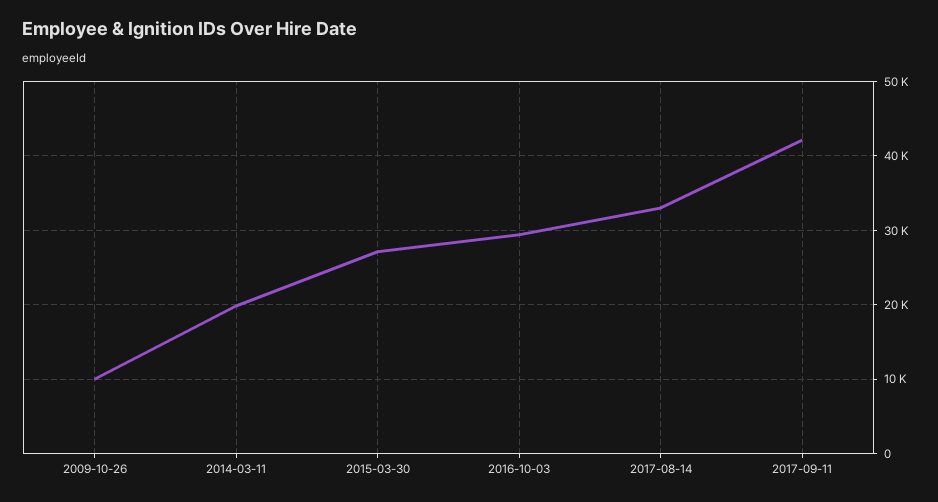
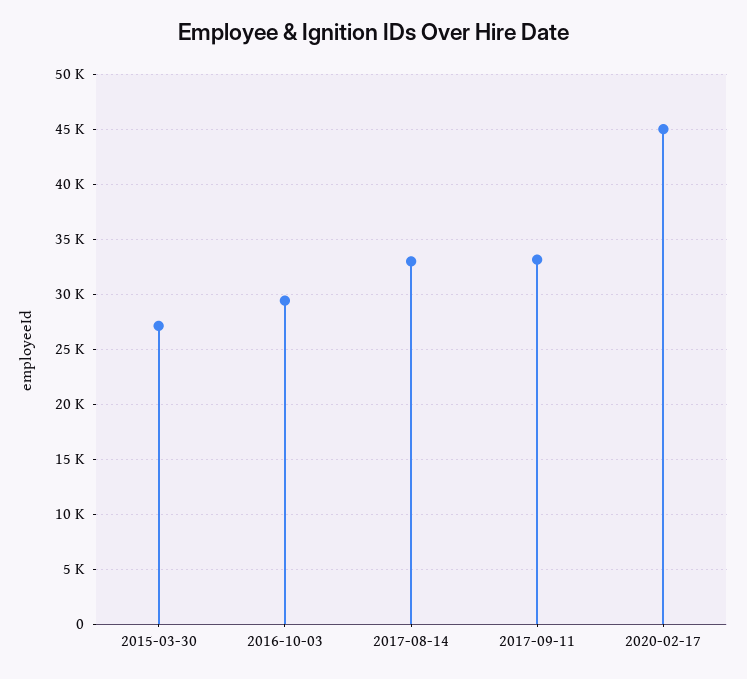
2009-10-26: 10000 -> none
2014-03-11: 20000 -> none
2017-09-11: 42000 -> 33000
2020-02-17: none -> 45000

